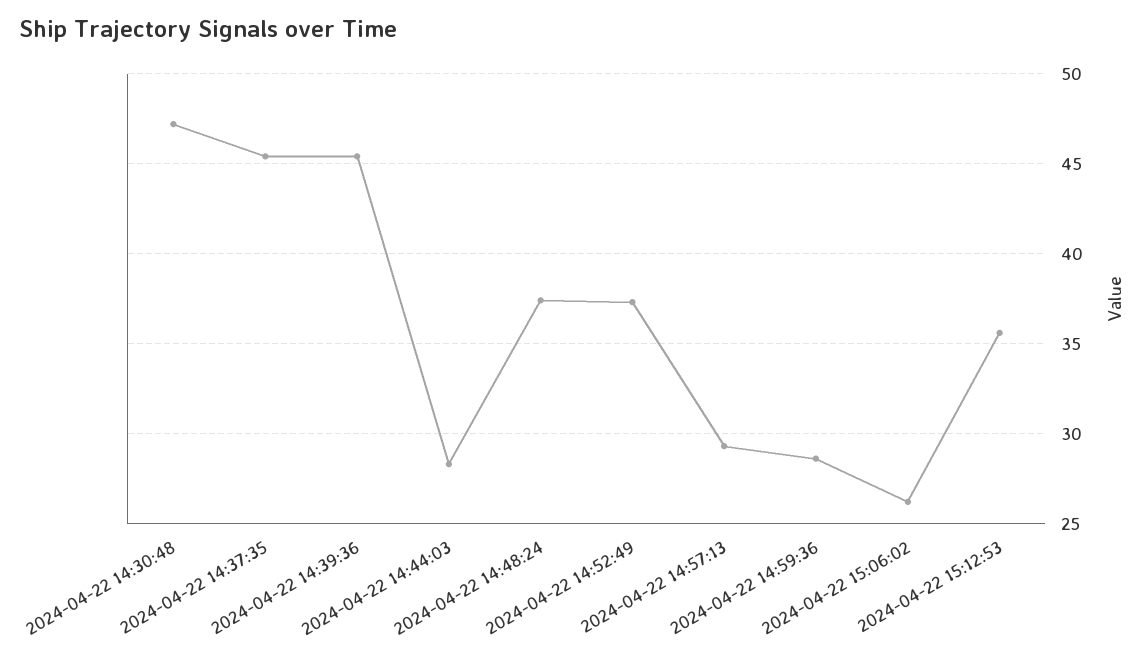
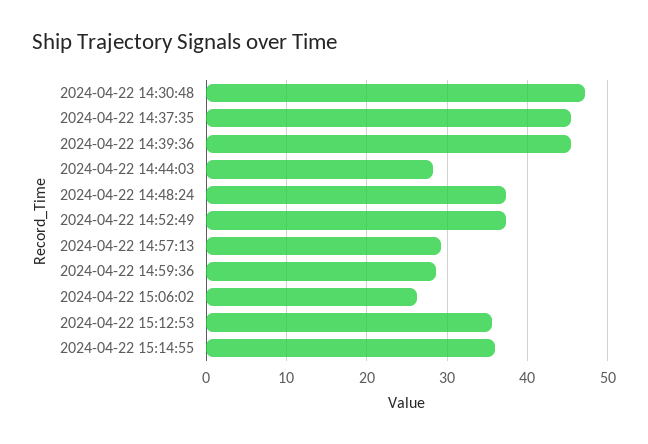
2024-04-22 15:14:55: none -> 36

